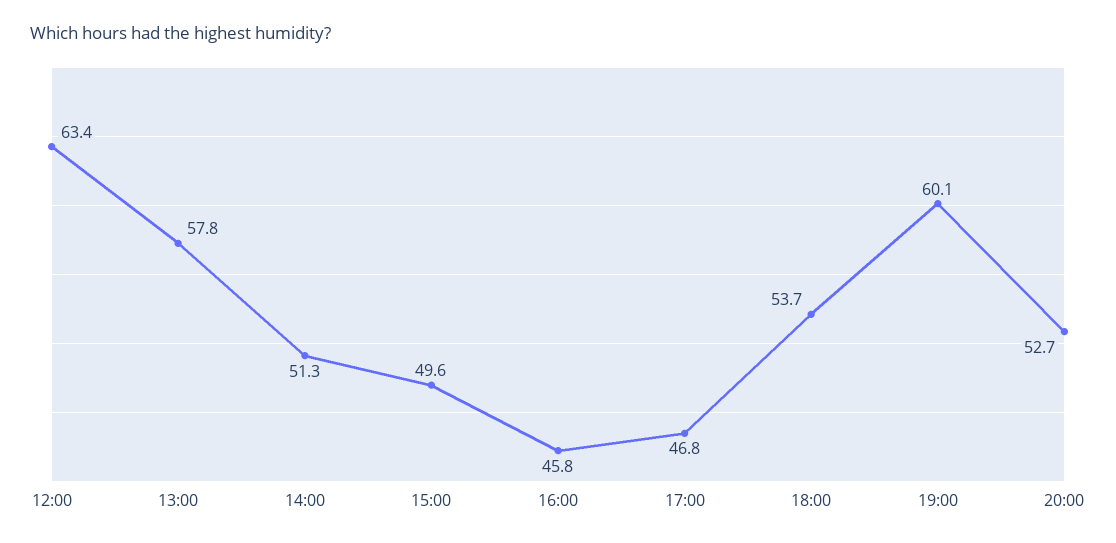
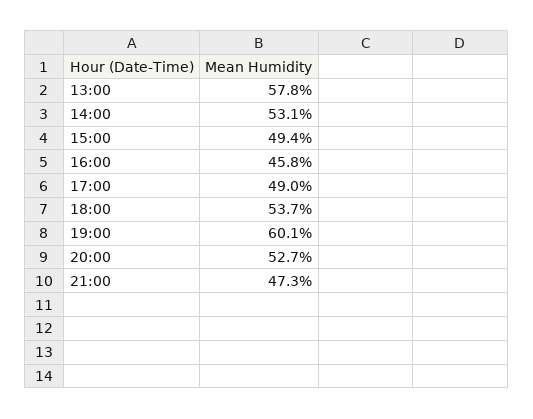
12:00: 63.4 -> none
14:00: 51.3 -> 53.1
15:00: 49.6 -> 49.4
17:00: 46.8 -> 49
21:00: none -> 47.3

